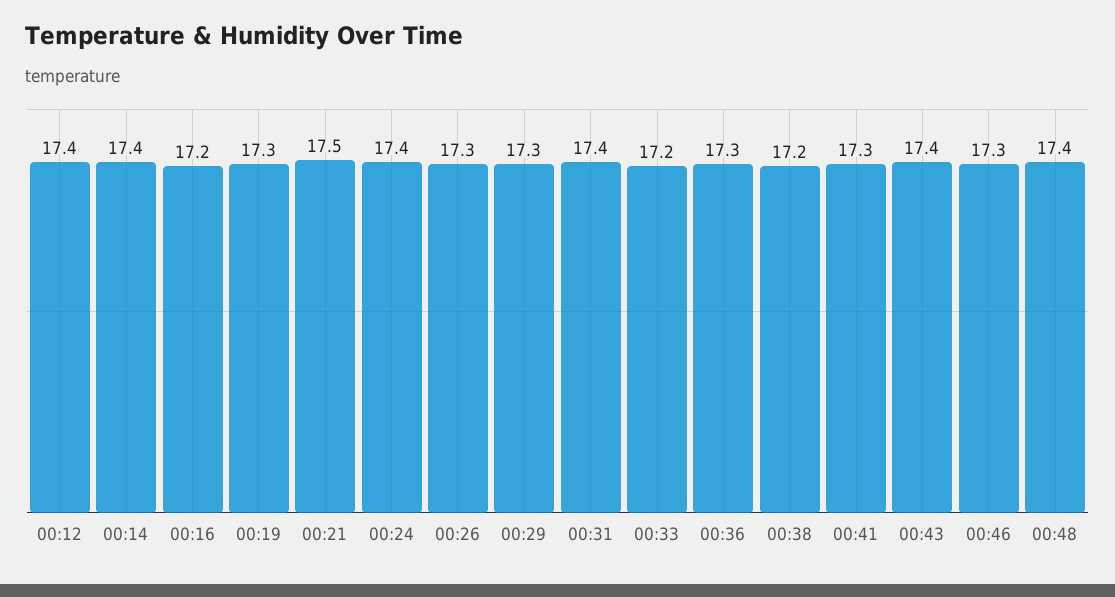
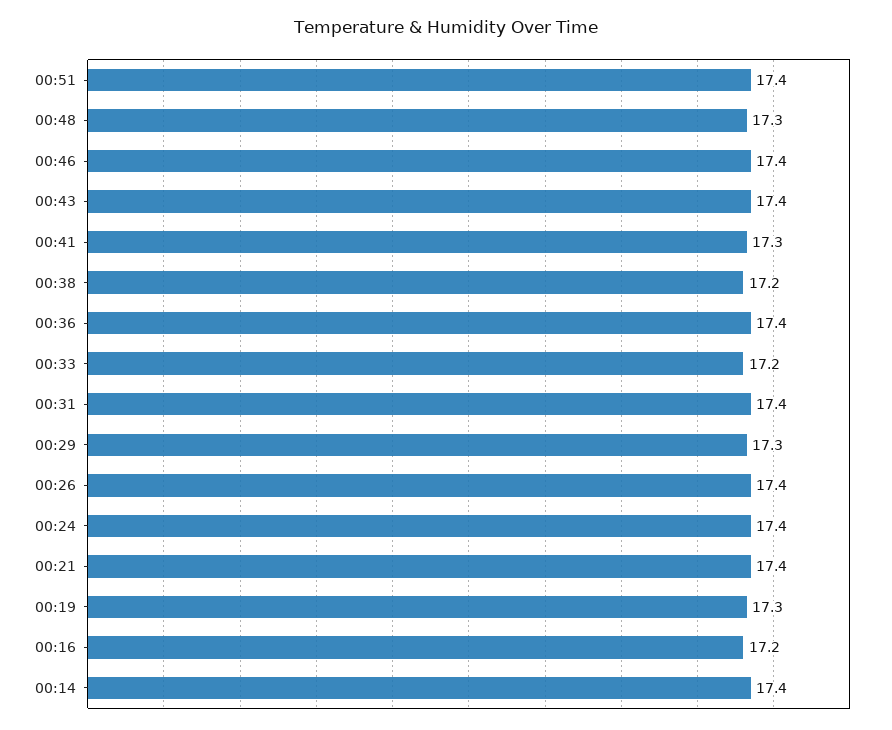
00:12: 17.4 -> none
00:21: 17.5 -> 17.4
00:26: 17.3 -> 17.4
00:36: 17.3 -> 17.4
00:46: 17.3 -> 17.4
00:48: 17.4 -> 17.3
00:51: none -> 17.4

